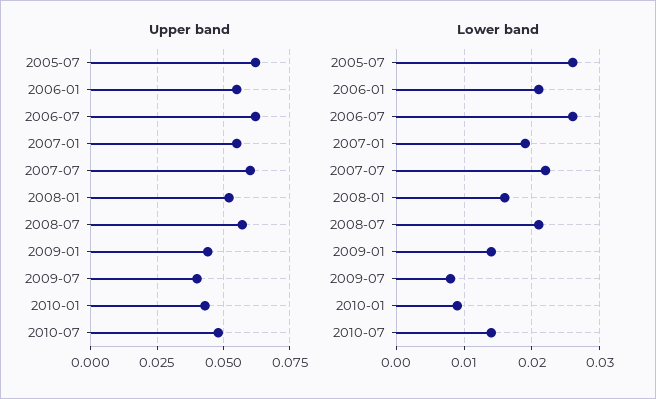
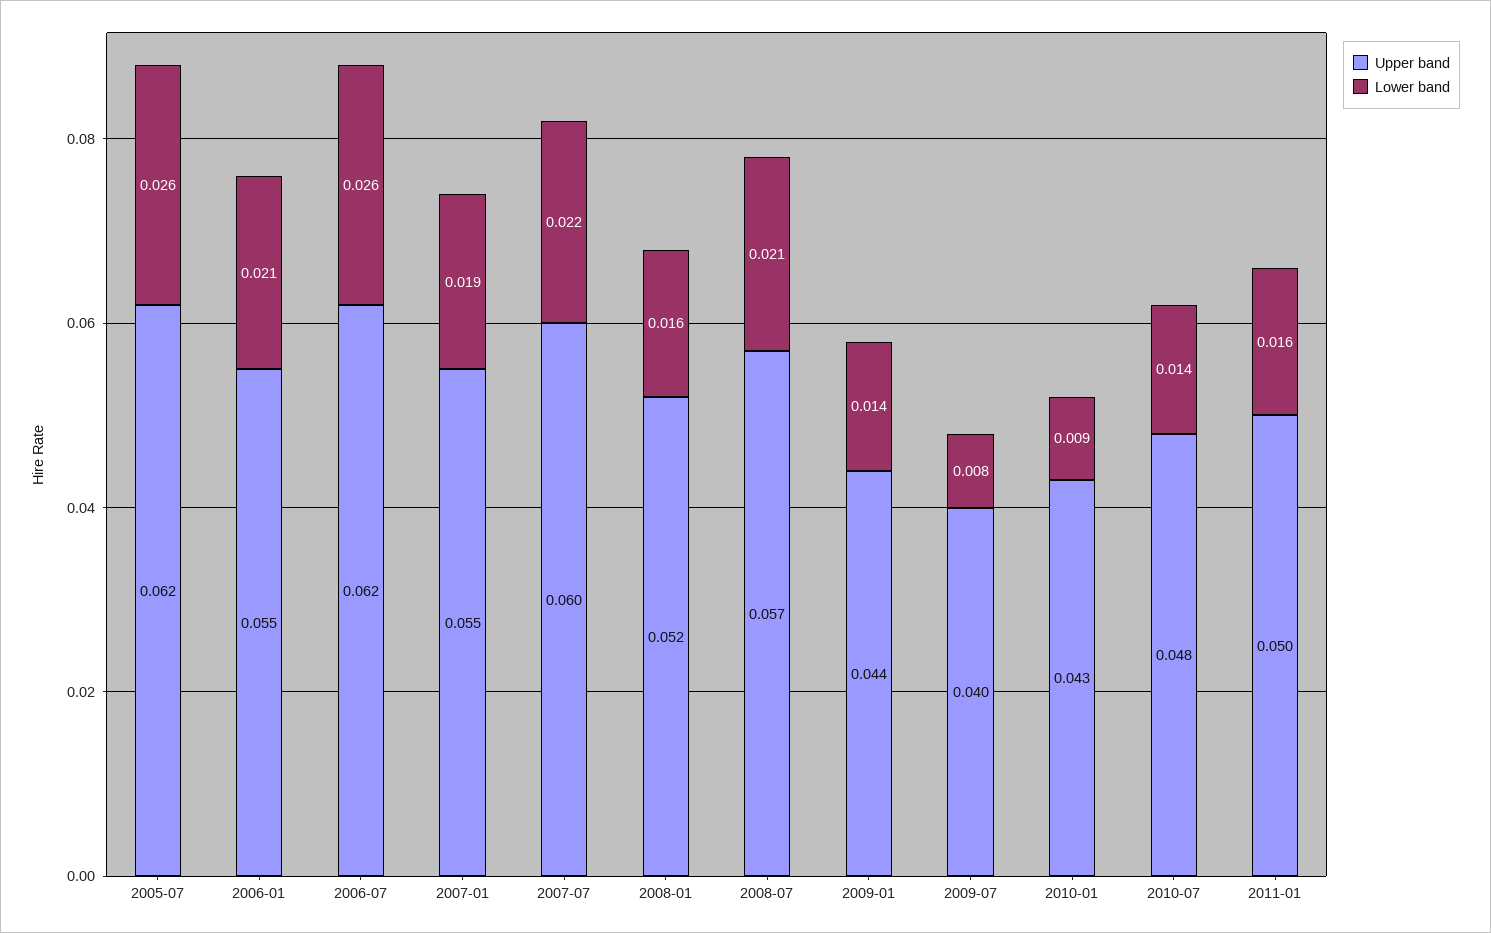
Upper band, 2011-01: none -> 0.05
Lower band, 2011-01: none -> 0.016

